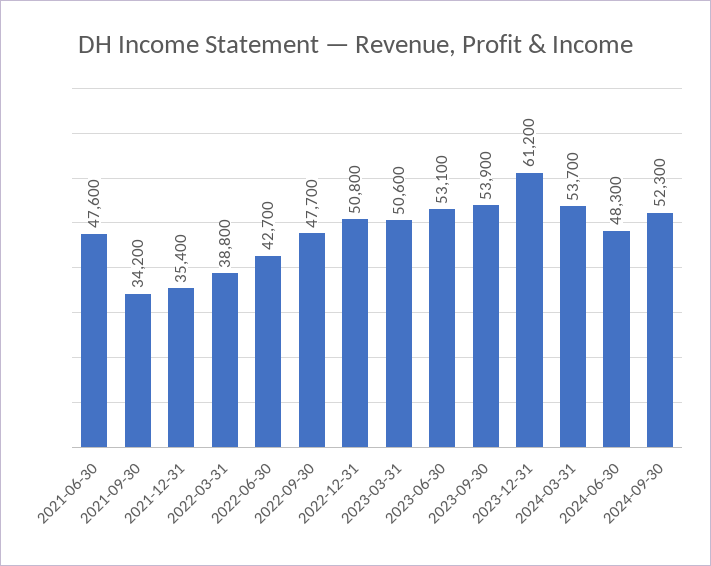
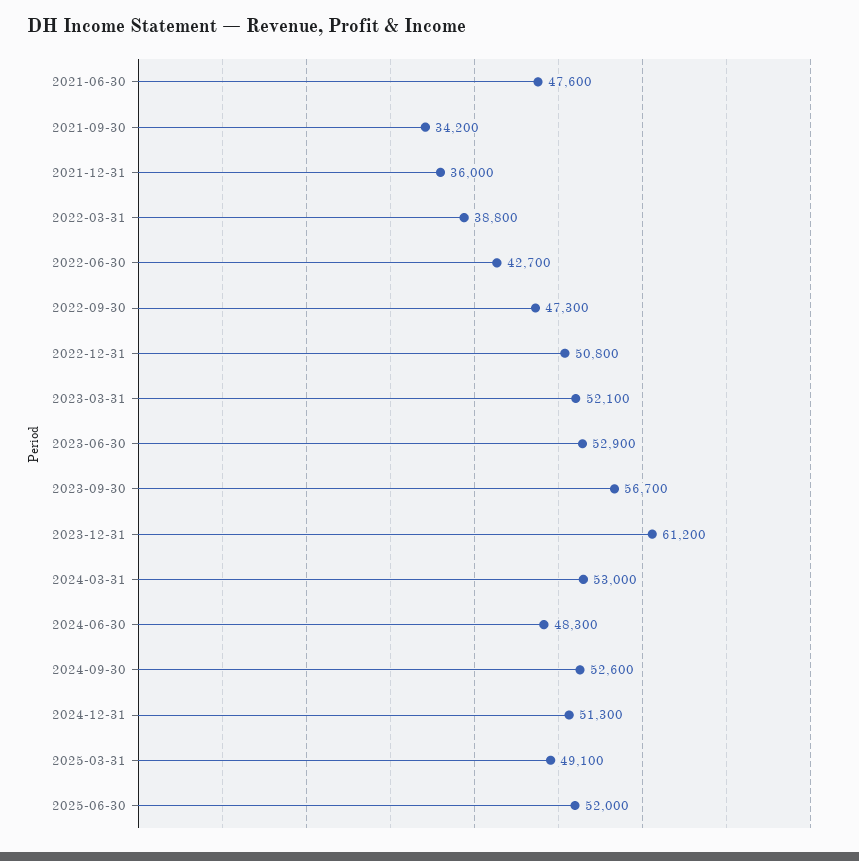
2021-12-31: 35400 -> 36000
2022-09-30: 47700 -> 47300
2023-03-31: 50600 -> 52100
2023-06-30: 53100 -> 52900
2023-09-30: 53900 -> 56700
2024-03-31: 53700 -> 53000
2024-09-30: 52300 -> 52600
2024-12-31: none -> 51300
2025-03-31: none -> 49100
2025-06-30: none -> 52000

